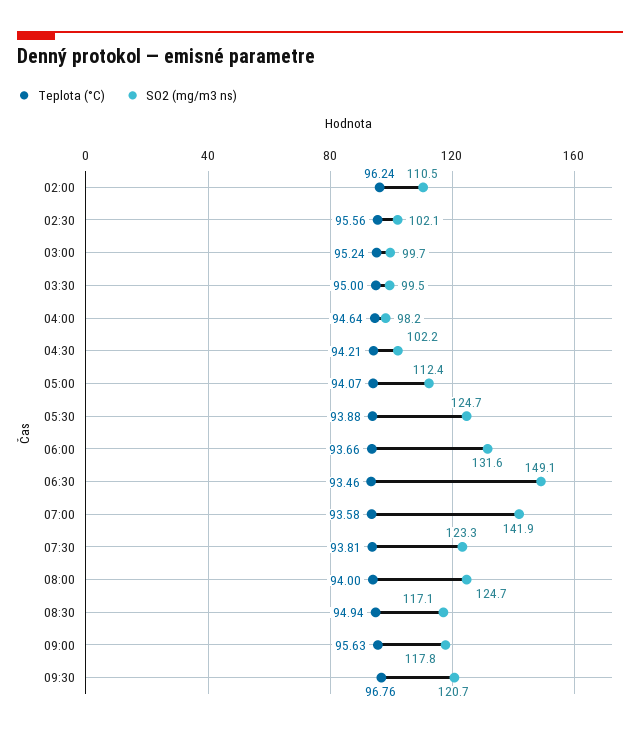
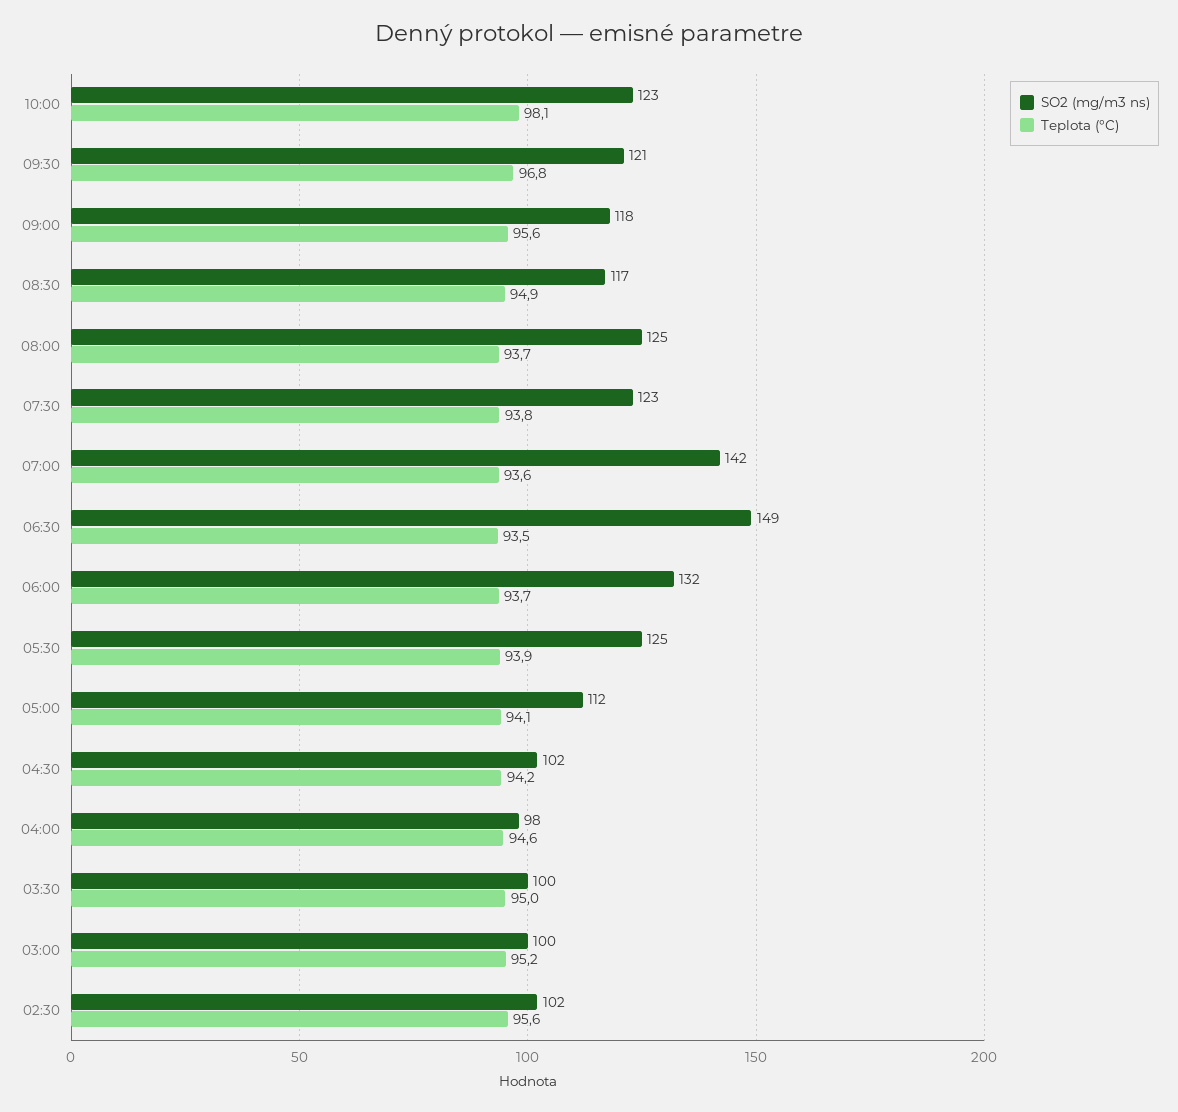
Teplota (°C), 02:00: 96.24 -> none
SO2 (mg/m3 ns), 02:00: 110.5 -> none
Teplota (°C), 08:00: 94 -> 93.7
SO2 (mg/m3 ns), 10:00: none -> 123
Teplota (°C), 10:00: none -> 98.1

